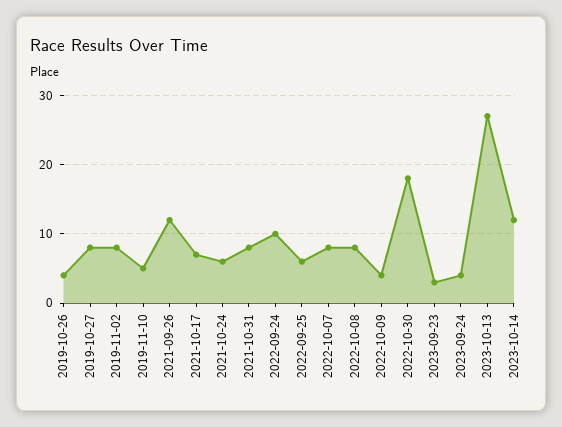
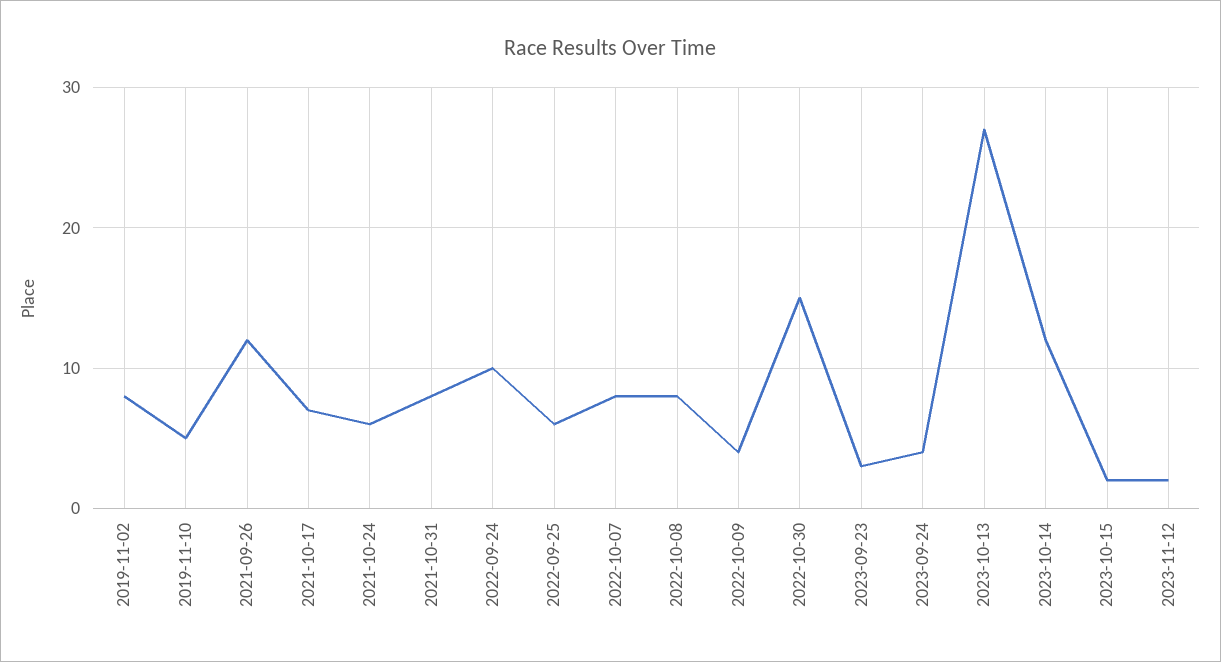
2019-10-26: 4 -> none
2019-10-27: 8 -> none
2022-10-30: 18 -> 15
2023-10-15: none -> 2
2023-11-12: none -> 2

